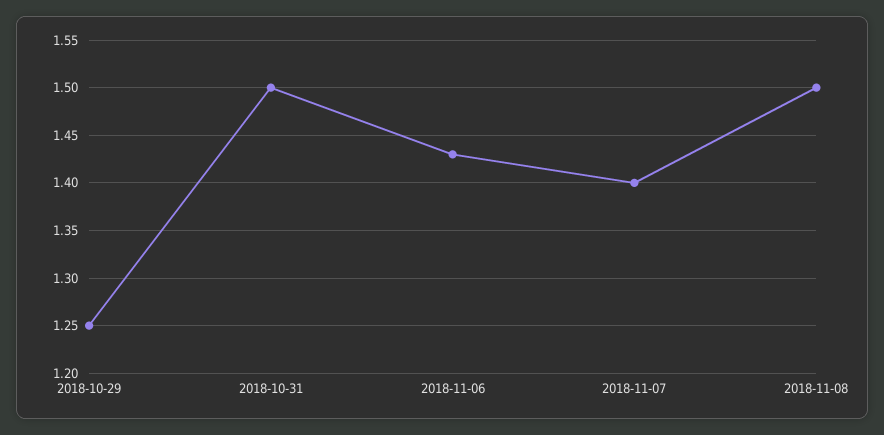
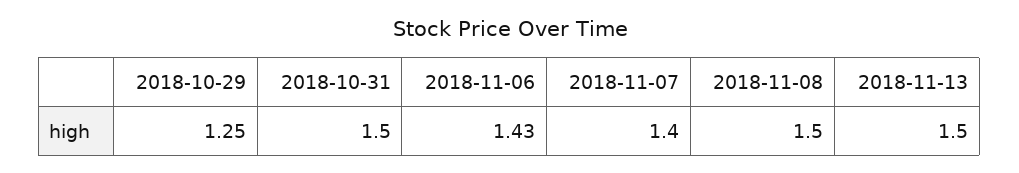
2018-11-13: none -> 1.5

